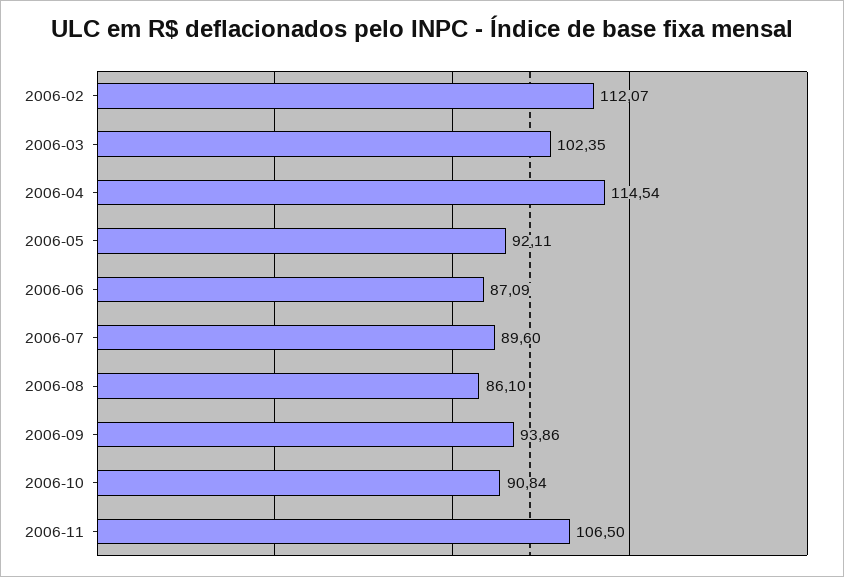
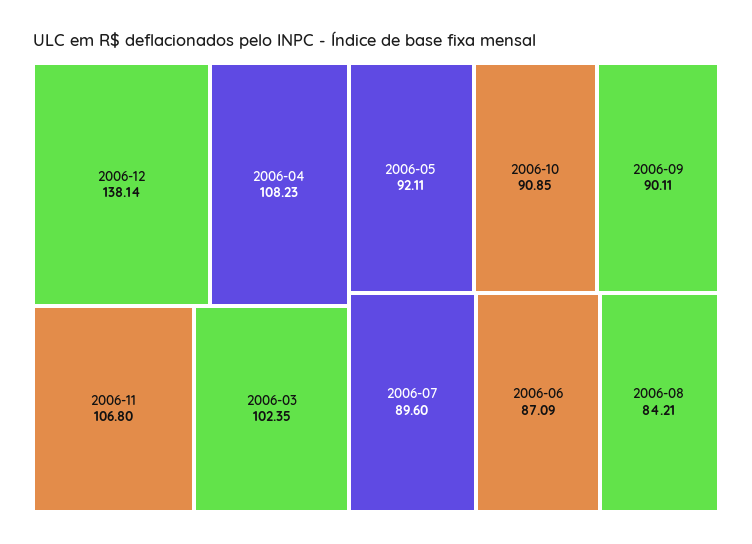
2006-02: 112.07 -> none
2006-04: 114.54 -> 108.23
2006-08: 86.1 -> 84.21
2006-09: 93.86 -> 90.11
2006-10: 90.84 -> 90.85
2006-11: 106.5 -> 106.8
2006-12: none -> 138.14

